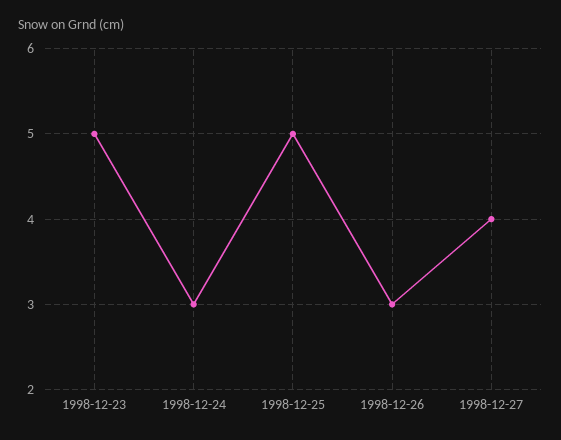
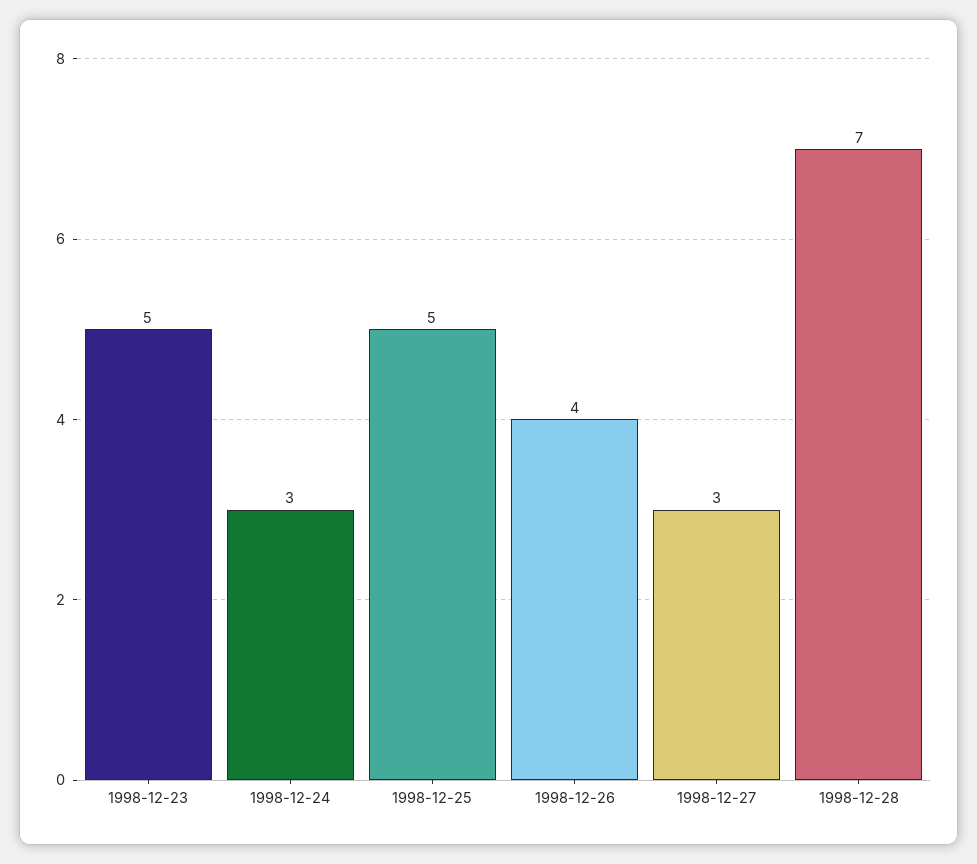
1998-12-26: 3 -> 4
1998-12-27: 4 -> 3
1998-12-28: none -> 7

